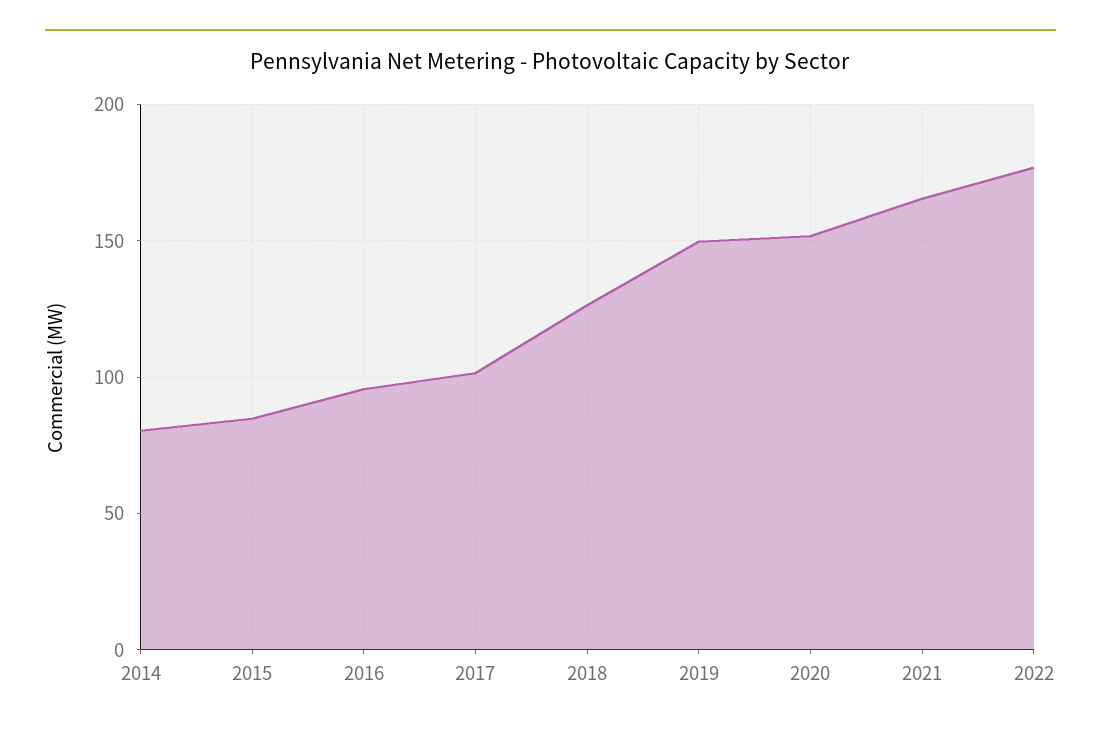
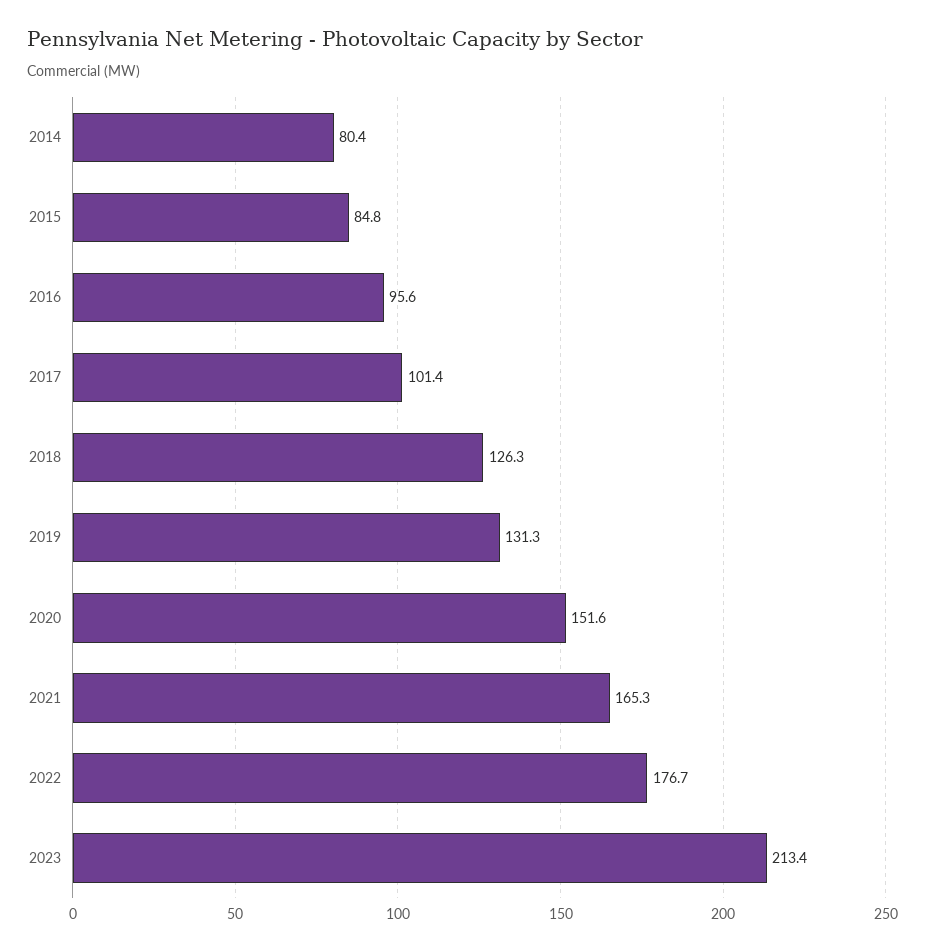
2019: 150 -> 131.3
2023: none -> 213.4

